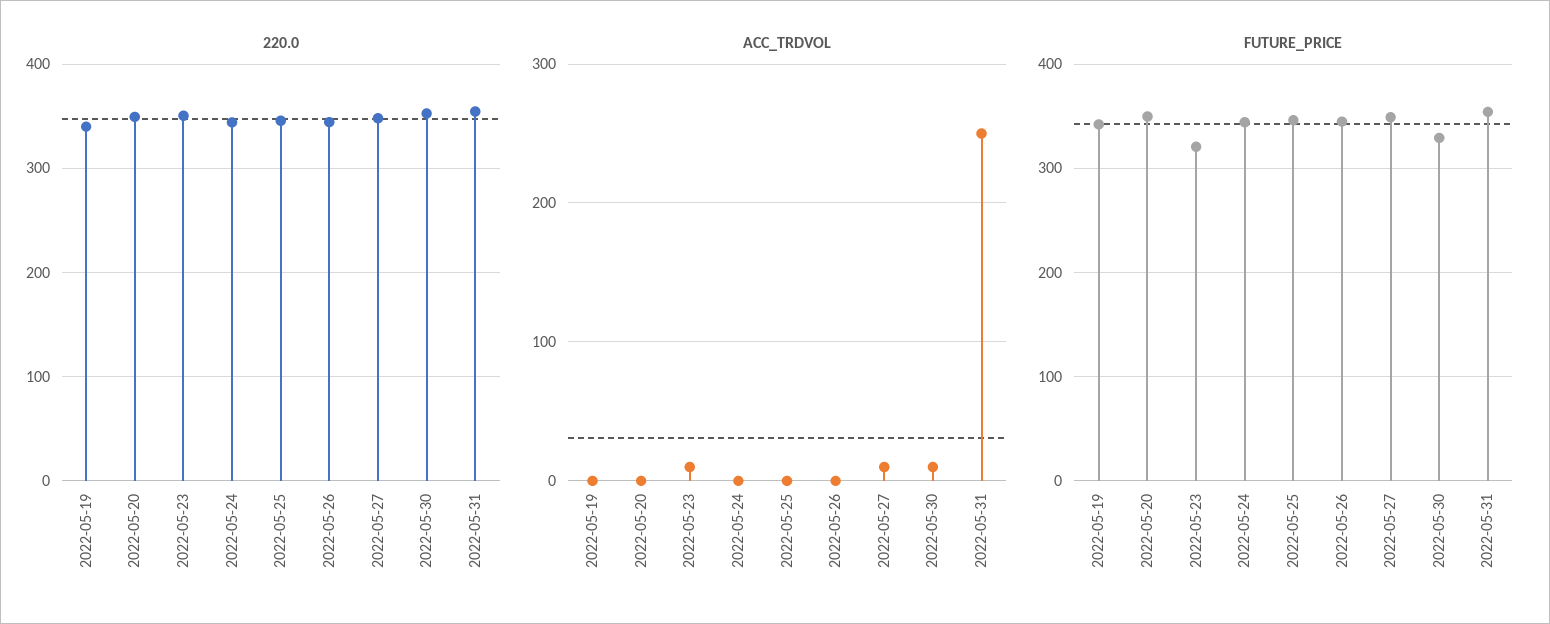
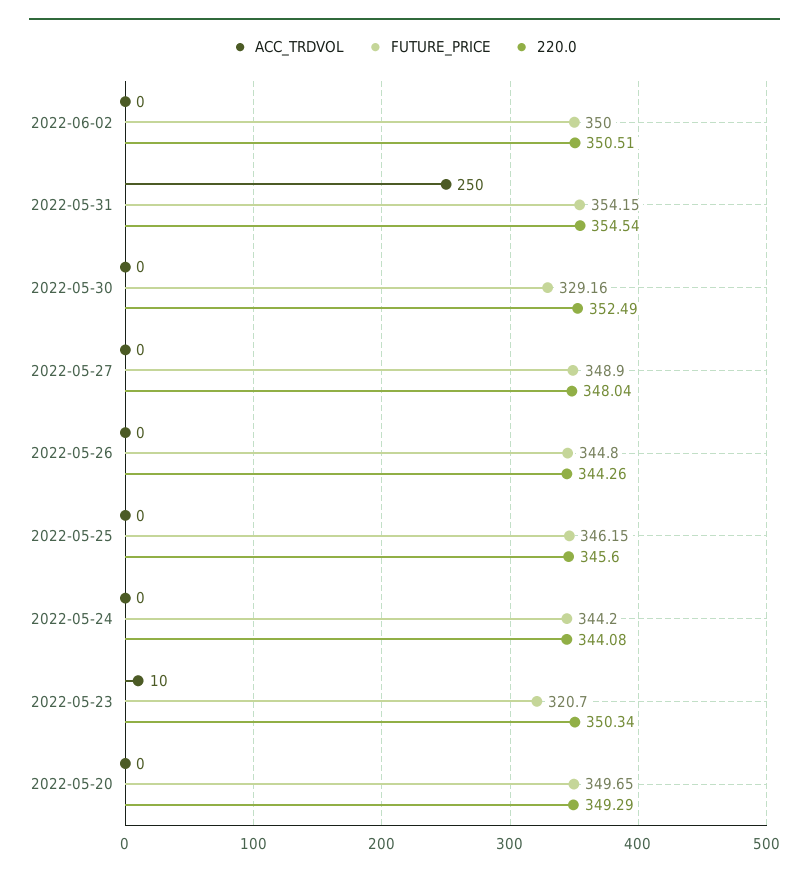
220.0, 2022-05-19: 340 -> none
ACC_TRDVOL, 2022-05-19: 0 -> none
ACC_TRDVOL, 2022-05-27: 10 -> 0
ACC_TRDVOL, 2022-05-30: 10 -> 0
FUTURE_PRICE, 2022-05-19: 340 -> none
ACC_TRDVOL, 2022-06-02: none -> 0
FUTURE_PRICE, 2022-06-02: none -> 350
220.0, 2022-06-02: none -> 350.51

